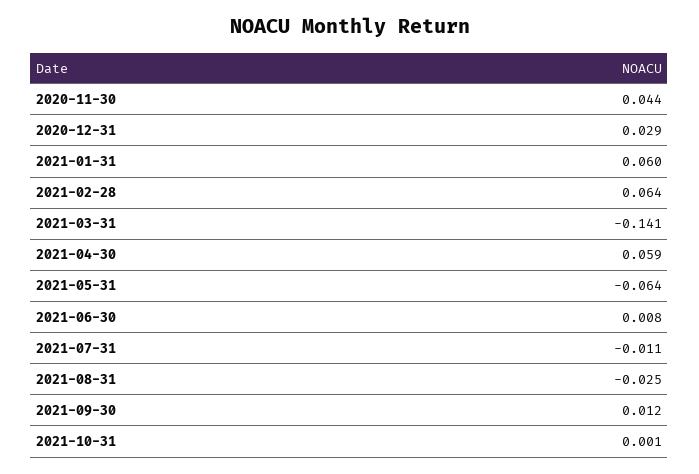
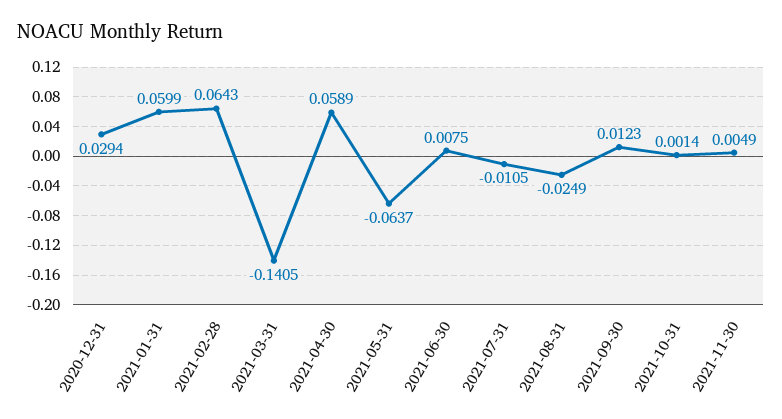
2020-11-30: 0.044 -> none
2021-11-30: none -> 0.0049

